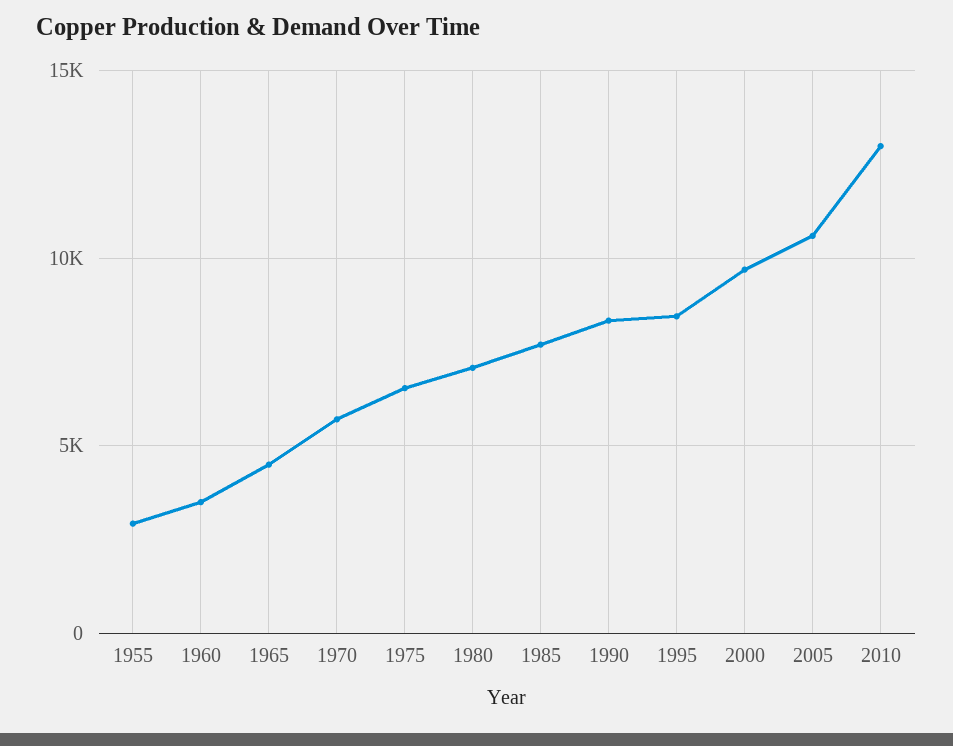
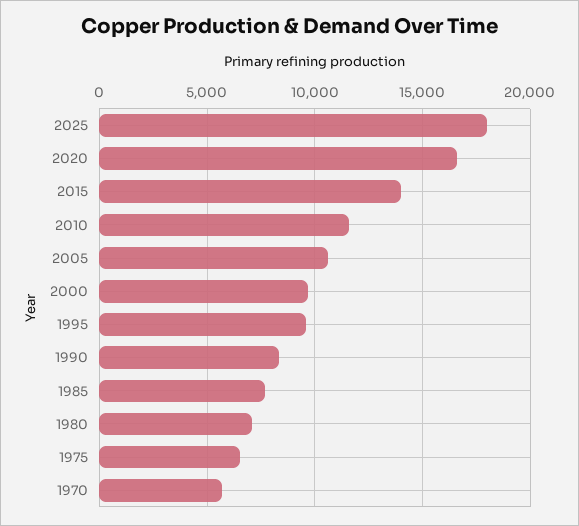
1955: 3000 -> none
1960: 3500 -> none
1965: 4500 -> none
1995: 8500 -> 9500
2010: 13000 -> 11500
2025: none -> 18000
2020: none -> 16500
2015: none -> 14000

